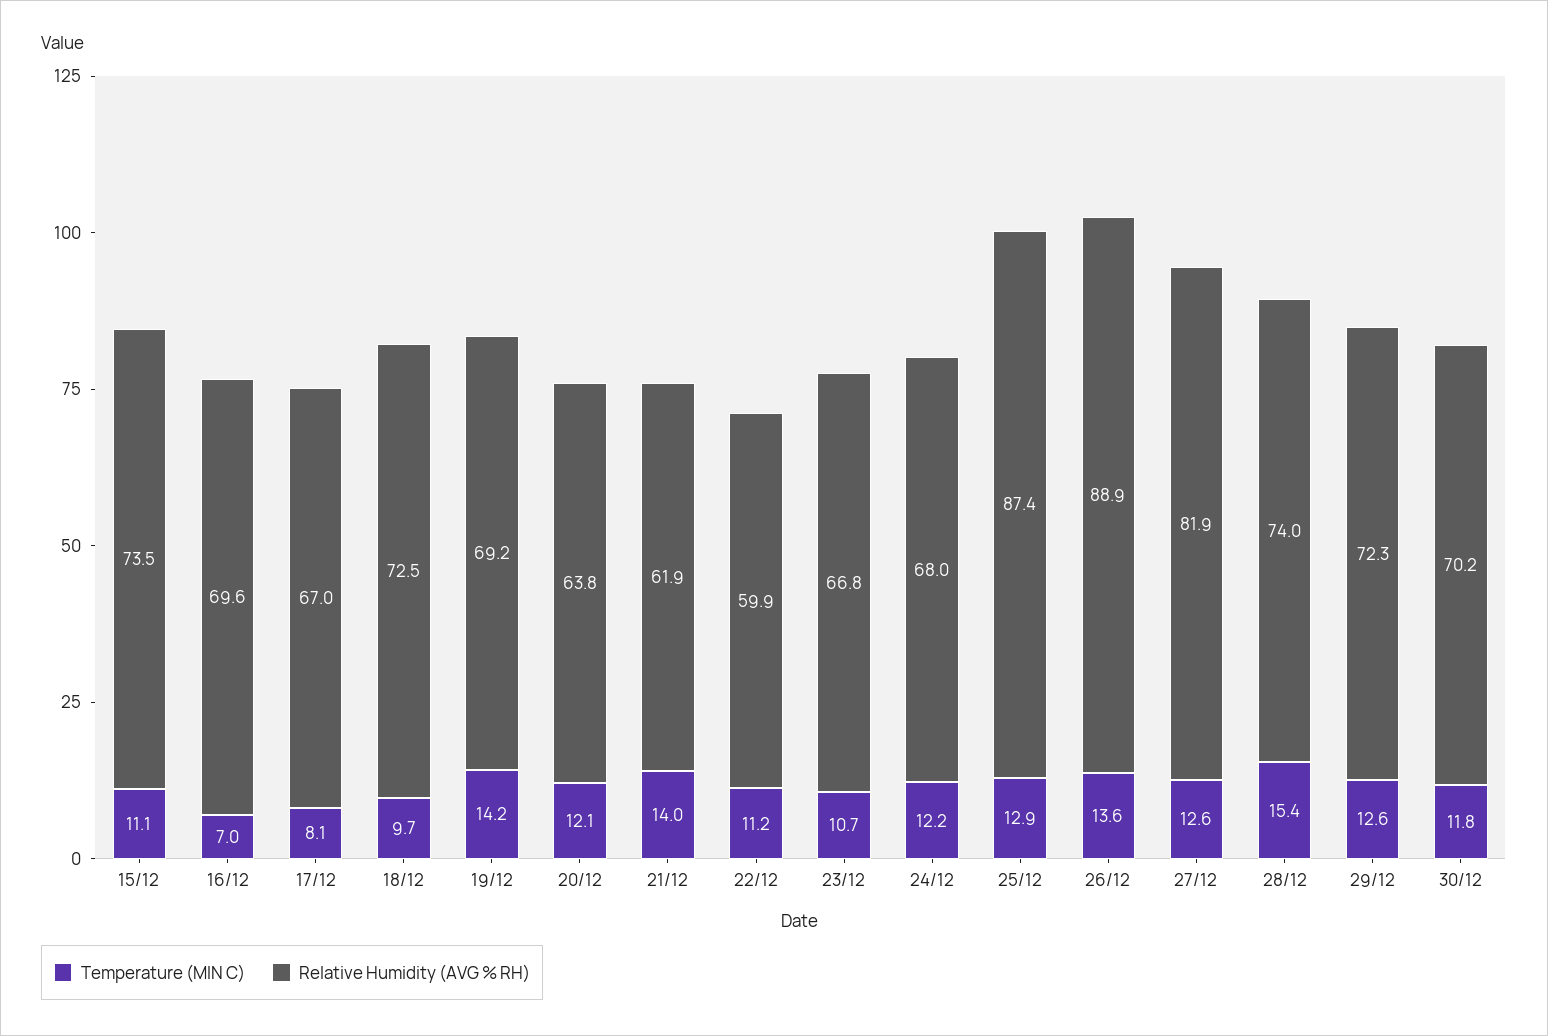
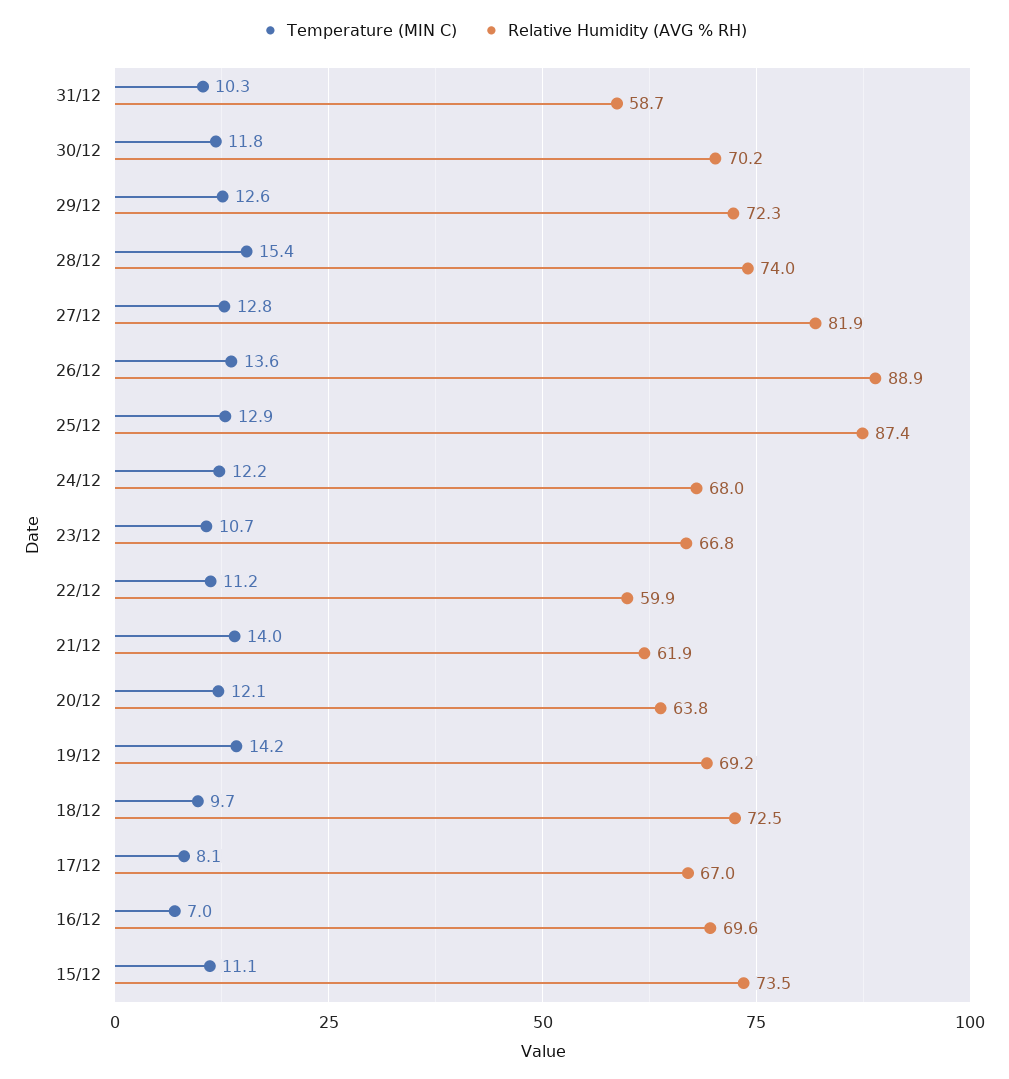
Temperature (MIN C), 27/12: 12.6 -> 12.8
Temperature (MIN C), 31/12: none -> 10.3
Relative Humidity (AVG % RH), 31/12: none -> 58.7

